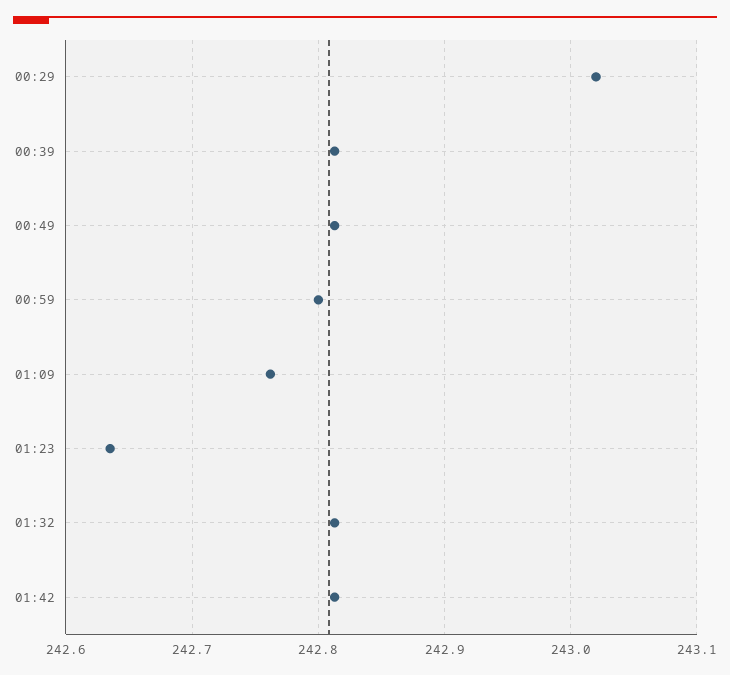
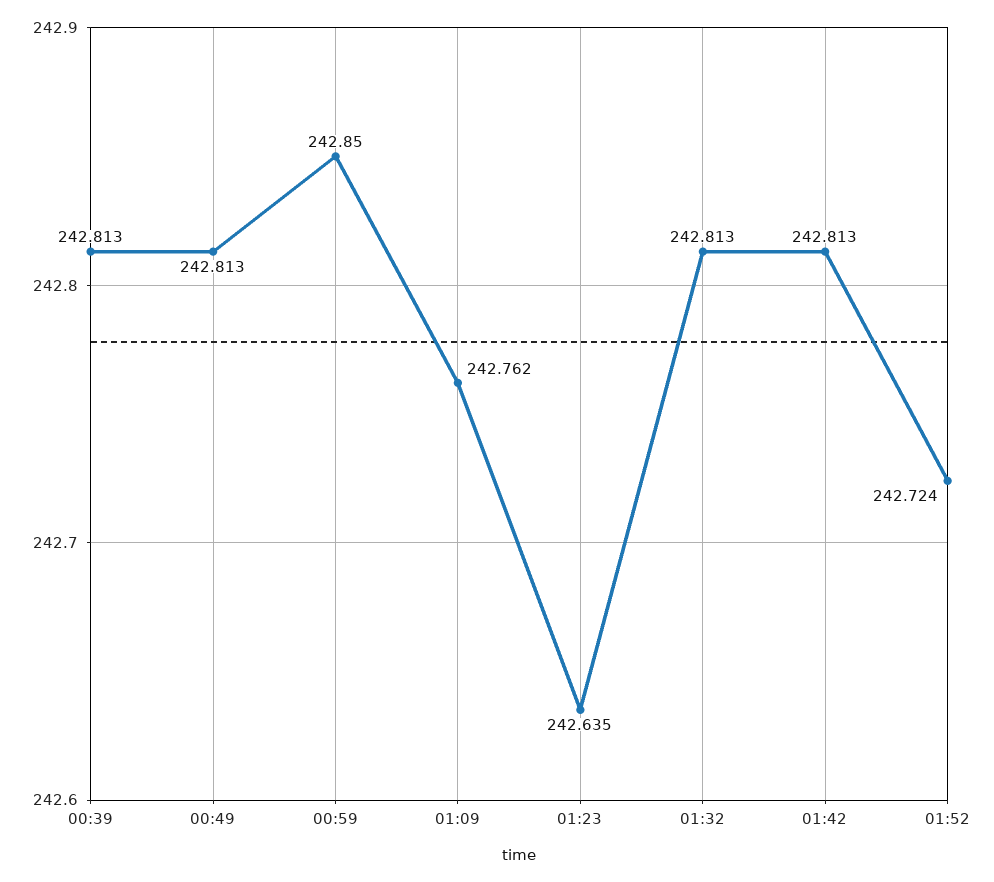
00:29: 243.02 -> none
00:59: 242.8 -> 242.85
01:52: none -> 242.724

